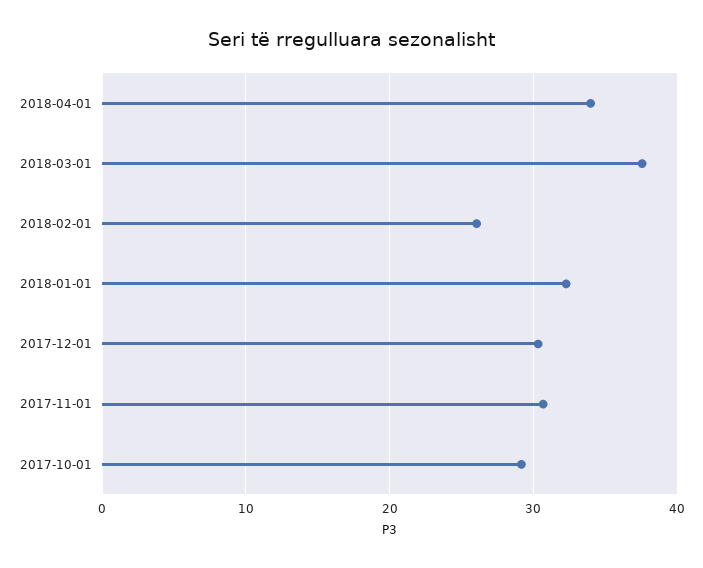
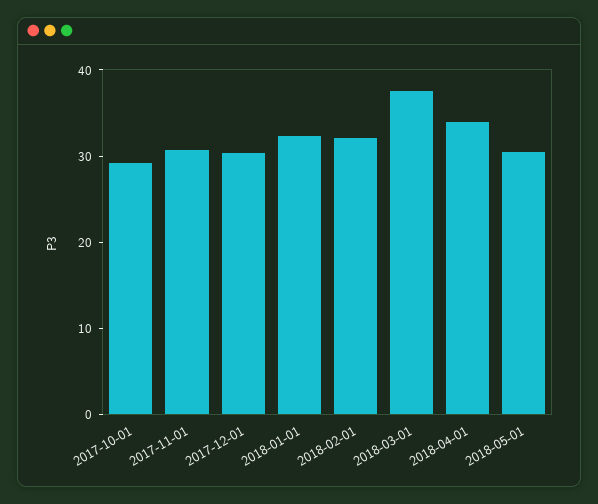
2018-02-01: 26 -> 32
2018-05-01: none -> 30

